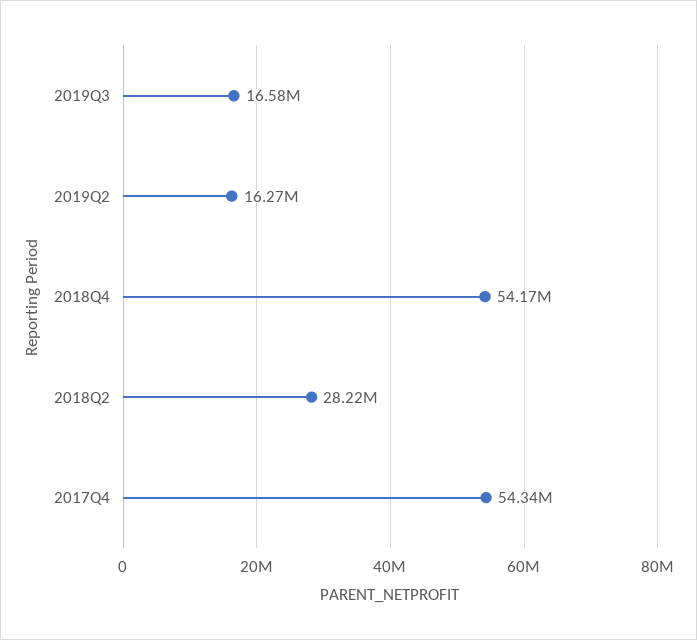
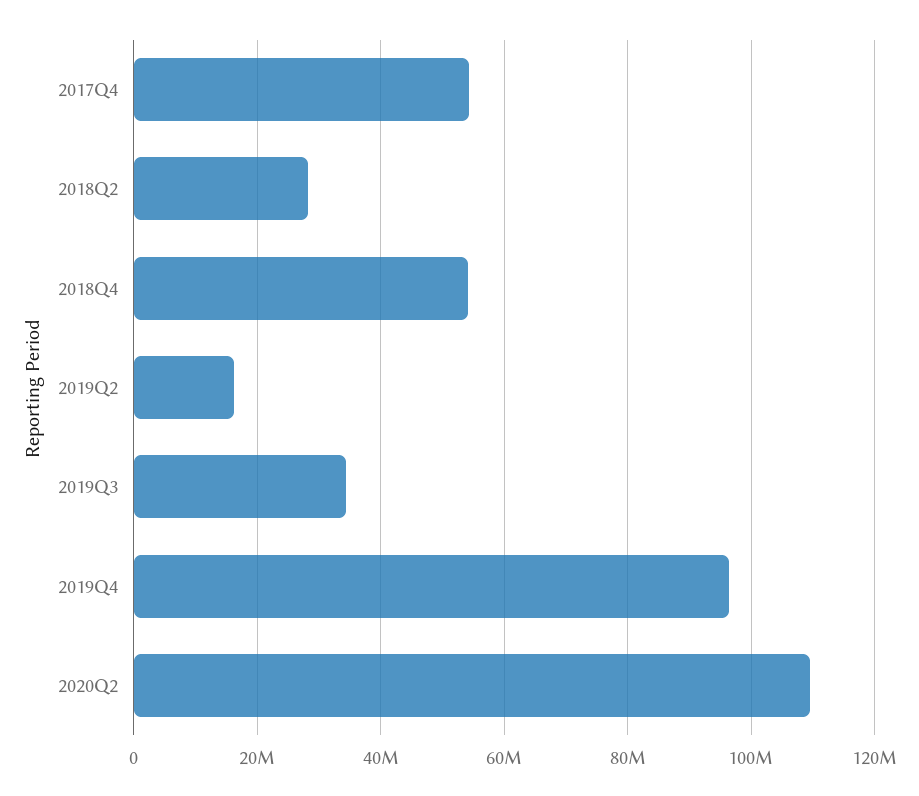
2019Q3: 16580000 -> 34000000
2019Q4: none -> 96000000
2020Q2: none -> 110000000

